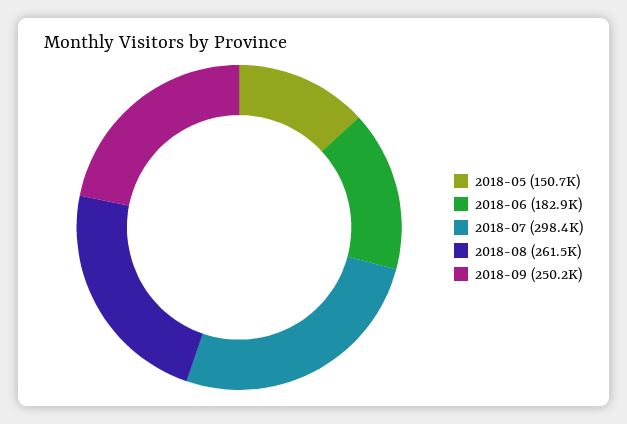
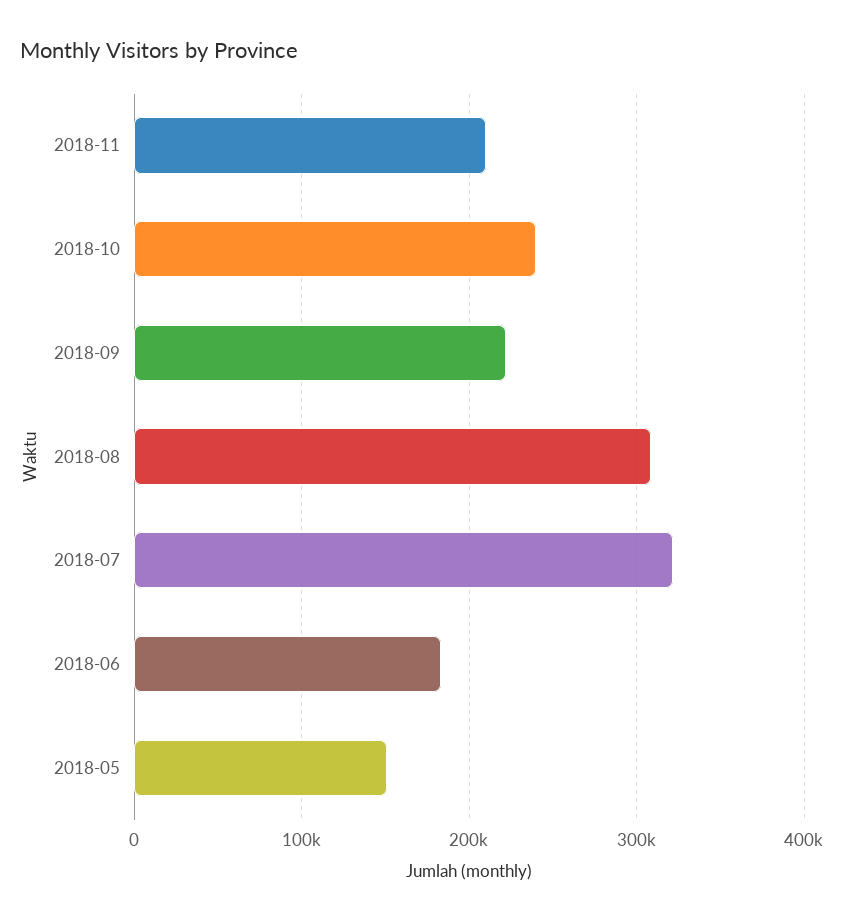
2018-07: 298400 -> 320000
2018-08: 261500 -> 310000
2018-09: 250200 -> 220000
2018-11: none -> 210000
2018-10: none -> 240000

